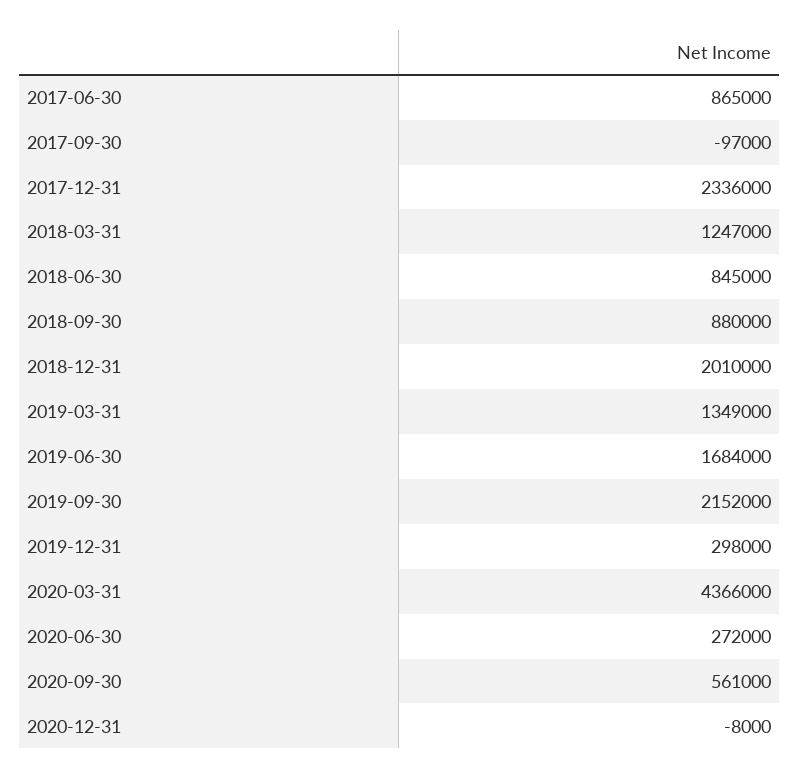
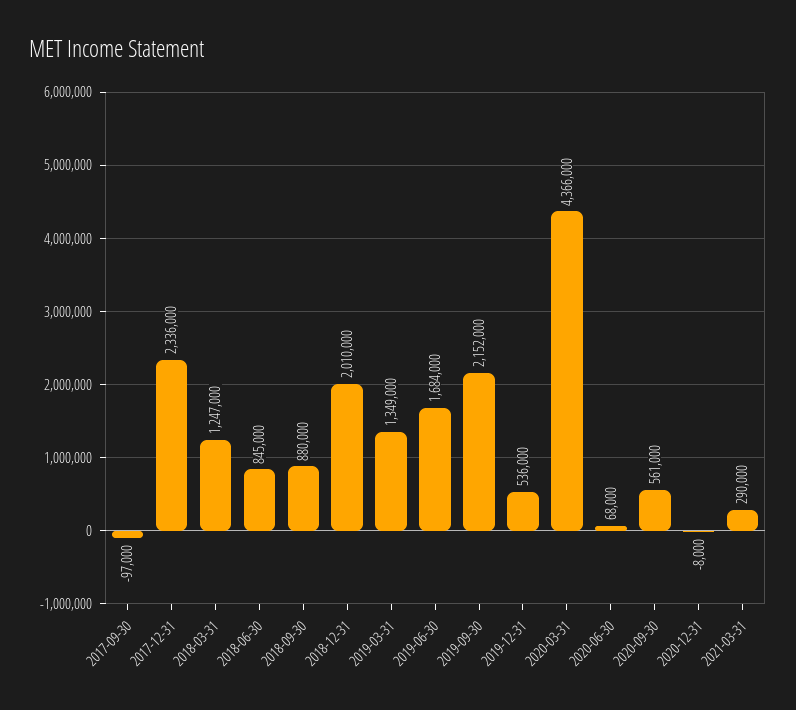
2017-06-30: 865000 -> none
2019-12-31: 298000 -> 536000
2020-06-30: 272000 -> 68000
2021-03-31: none -> 290000

